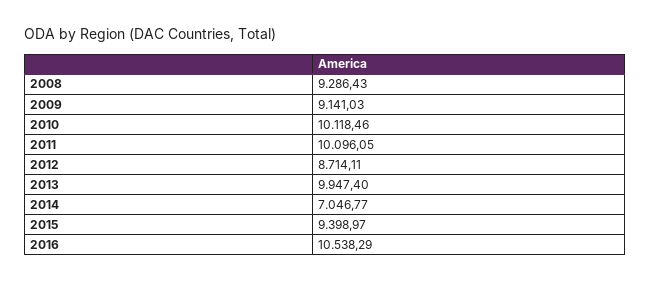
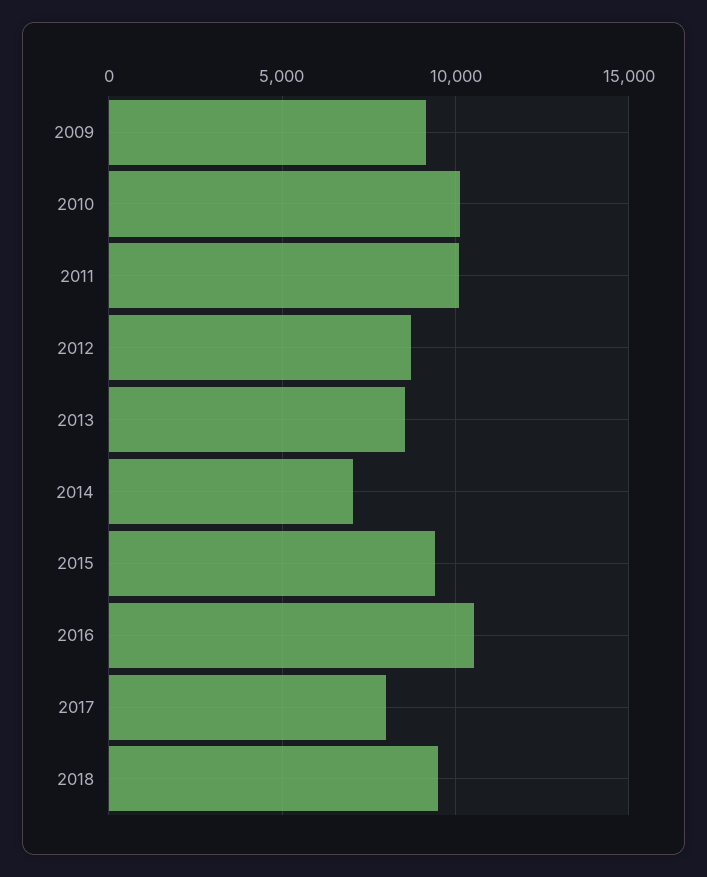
2008: 9286.43 -> none
2013: 9947.4 -> 8500
2017: none -> 8000
2018: none -> 9500

